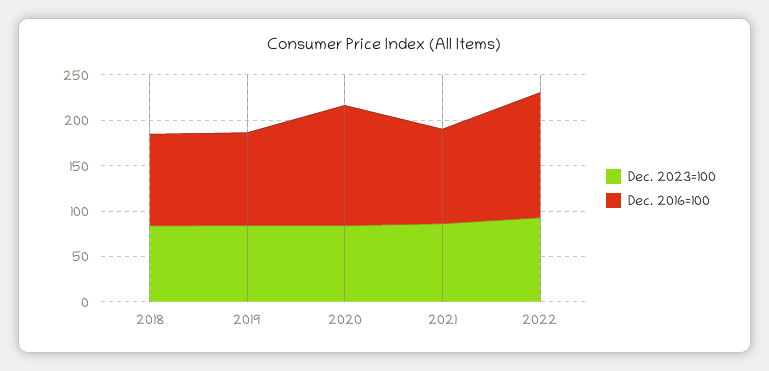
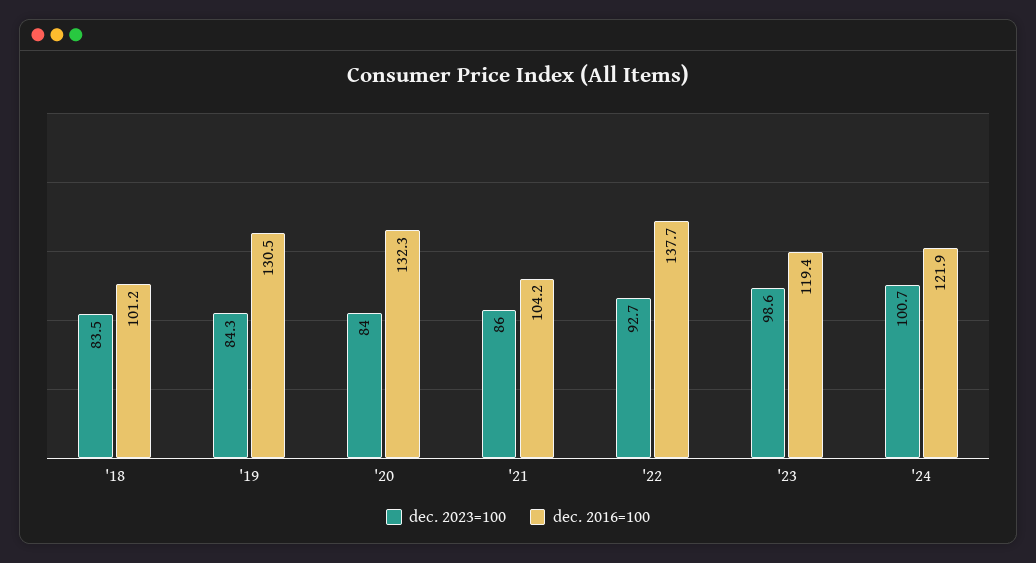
Dec. 2016=100, 2019: 100 -> 130.5
Dec. 2023=100, '23: none -> 98.6
Dec. 2016=100, '23: none -> 119.4
Dec. 2023=100, '24: none -> 100.7
Dec. 2016=100, '24: none -> 121.9

